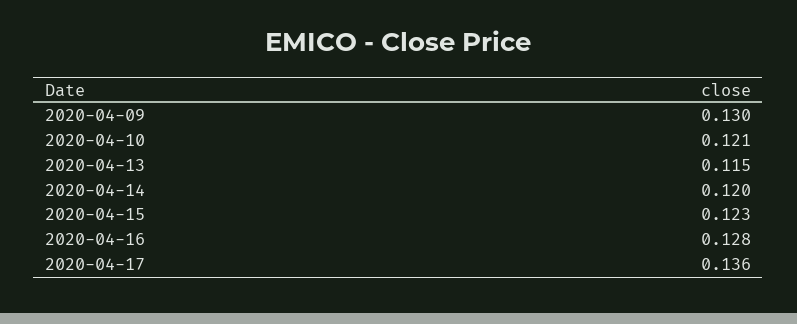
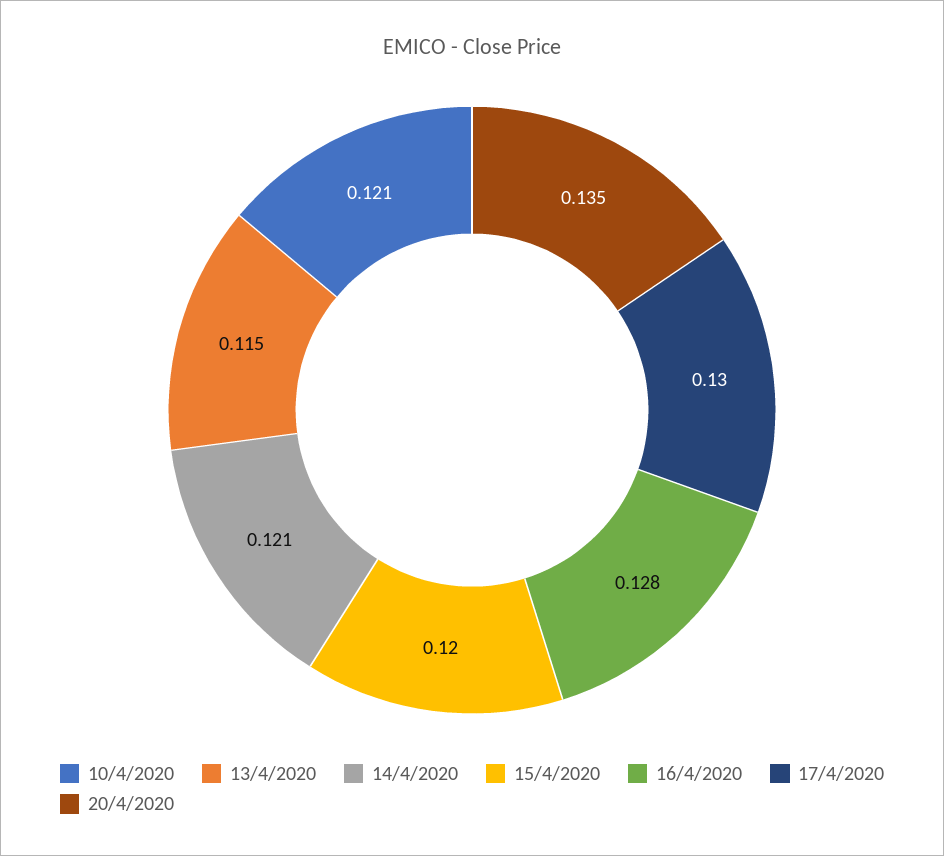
2020-04-09: 0.13 -> none
2020-04-14: 0.12 -> 0.121
2020-04-15: 0.123 -> 0.12
2020-04-17: 0.136 -> 0.13
20/4/2020: none -> 0.135

